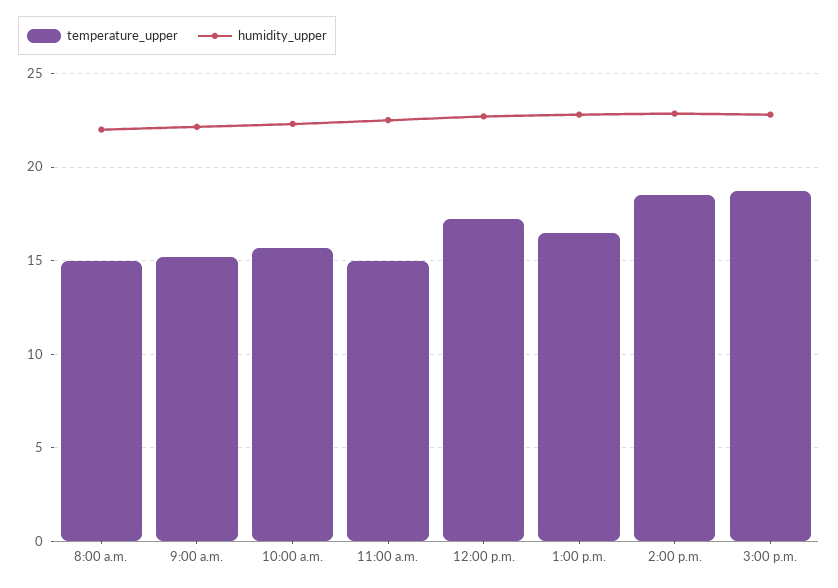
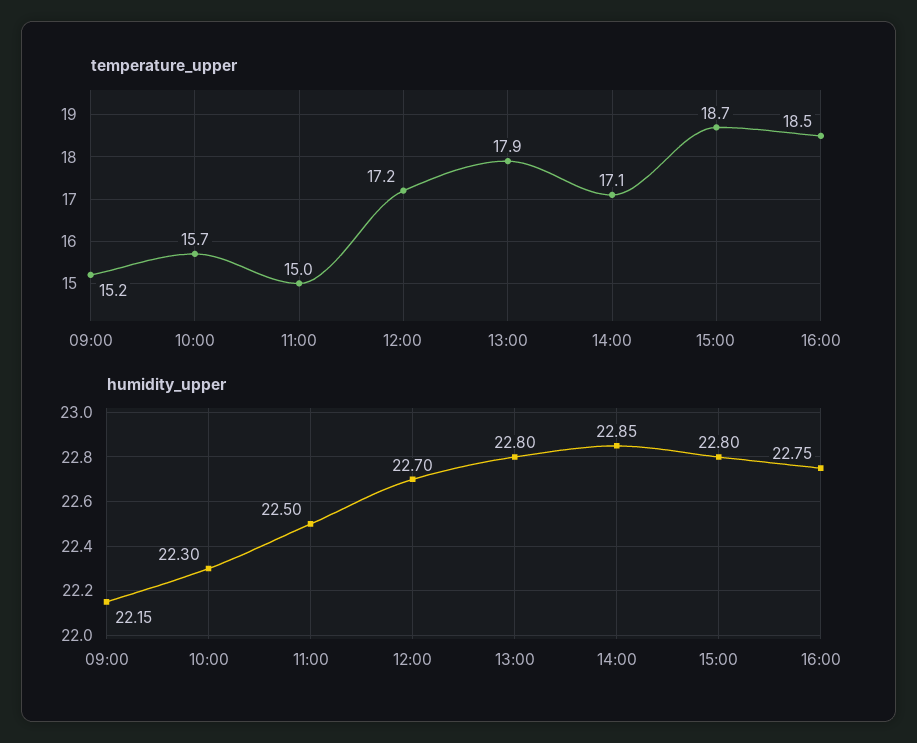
temperature_upper, 8:00 a.m.: 15 -> none
humidity_upper, 8:00 a.m.: 22 -> none
temperature_upper, 1:00 p.m.: 16.5 -> 17.9
temperature_upper, 2:00 p.m.: 18.5 -> 17.1
temperature_upper, 16:00: none -> 18.5
humidity_upper, 16:00: none -> 22.75

